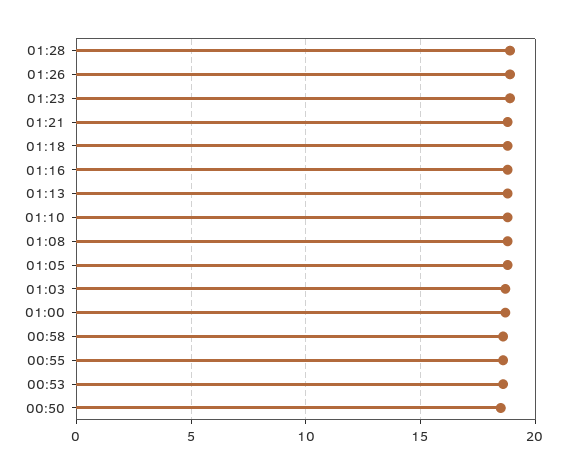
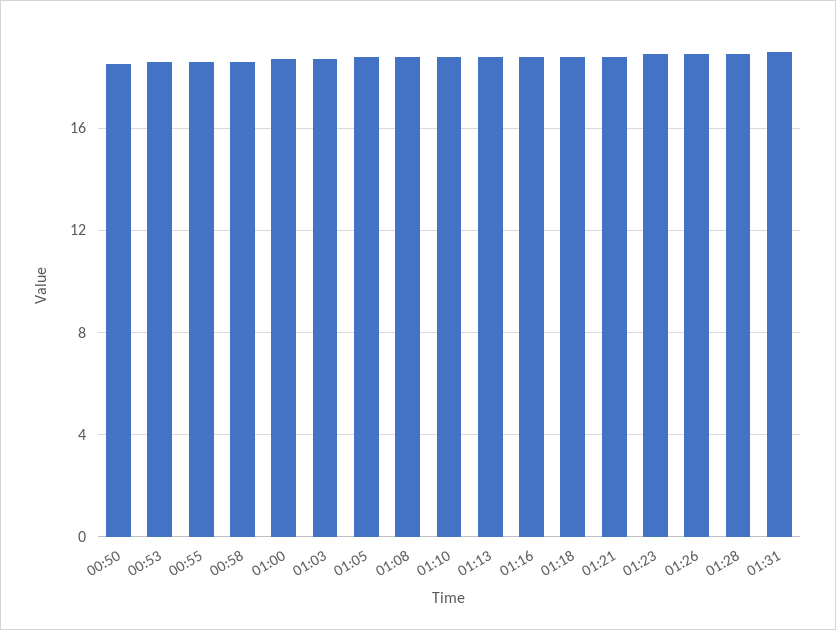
01:31: none -> 19

